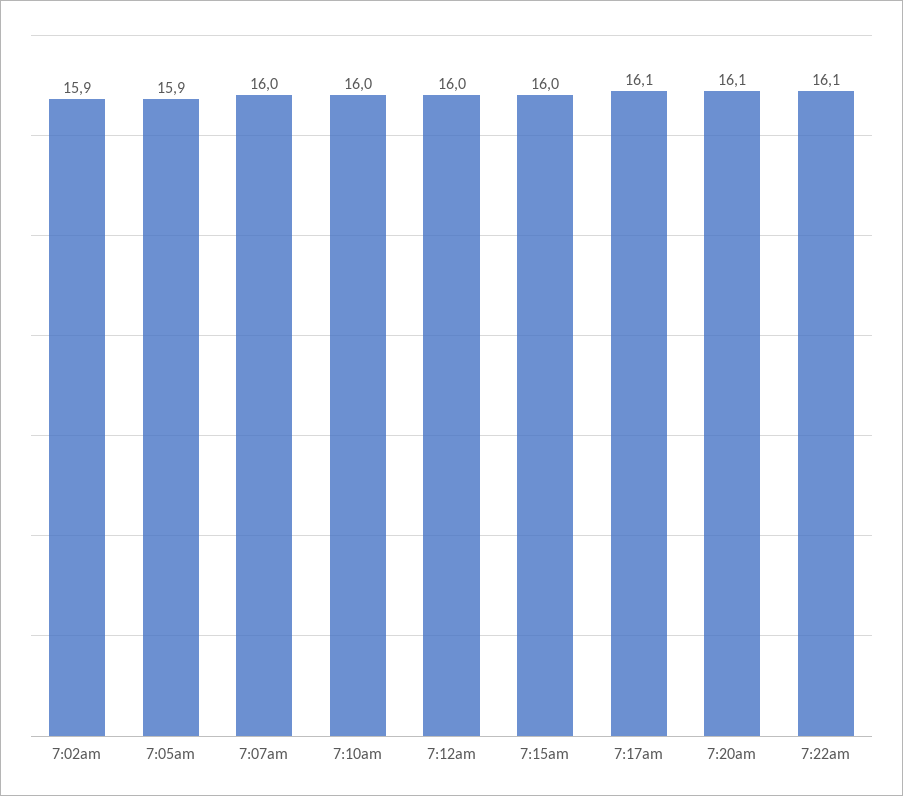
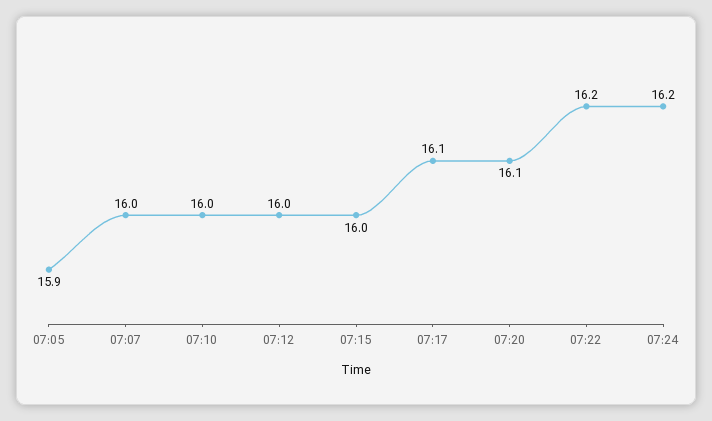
7:02am: 15.9 -> none
7:22am: 16.1 -> 16.2
07:24: none -> 16.2

